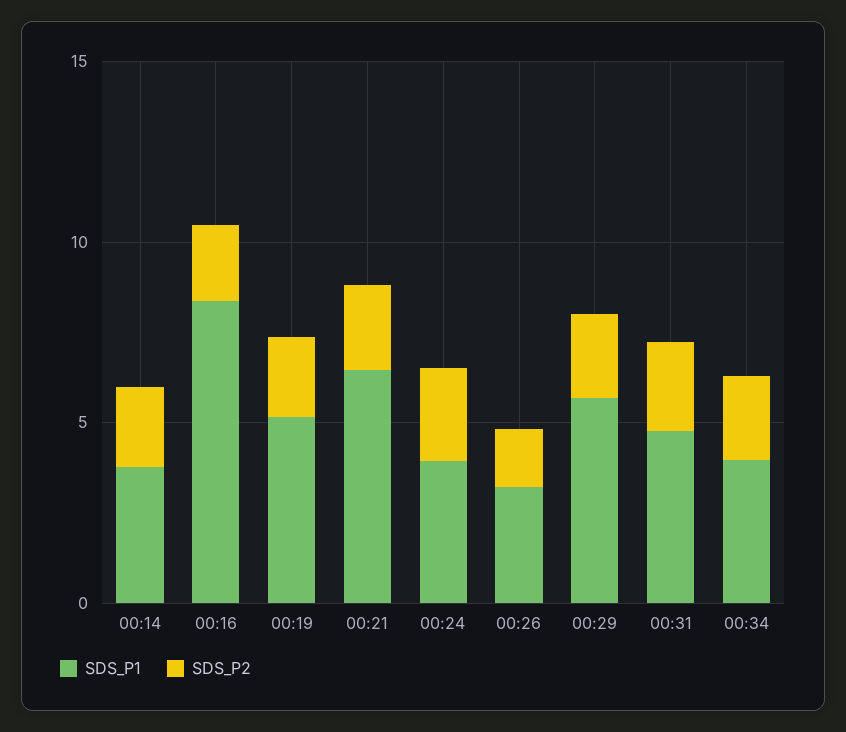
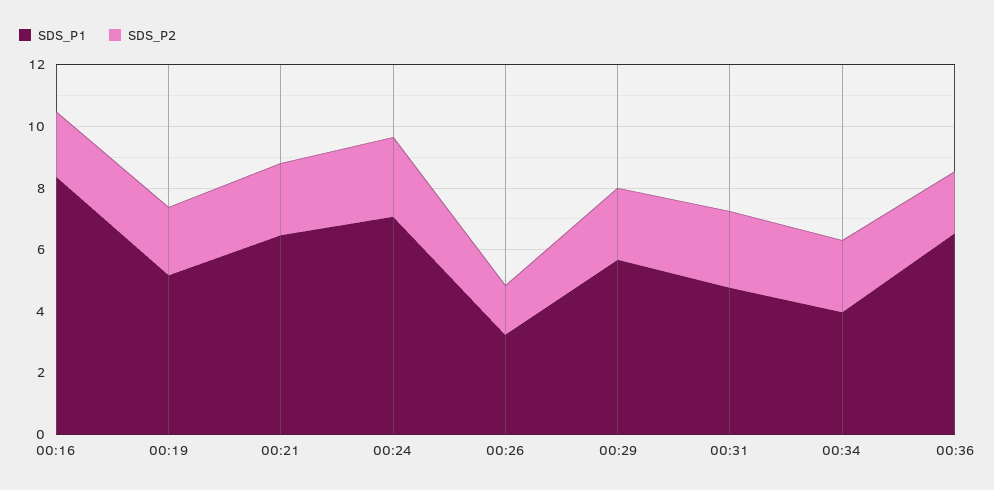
SDS_P1, 00:14: 4 -> none
SDS_P2, 00:14: 2 -> none
SDS_P1, 00:24: 4 -> 7
SDS_P1, 00:36: none -> 6.5
SDS_P2, 00:36: none -> 2

